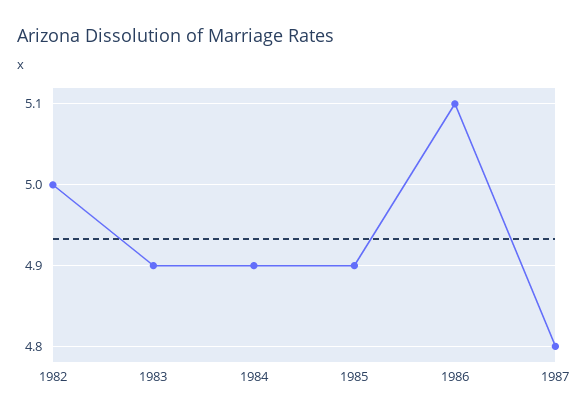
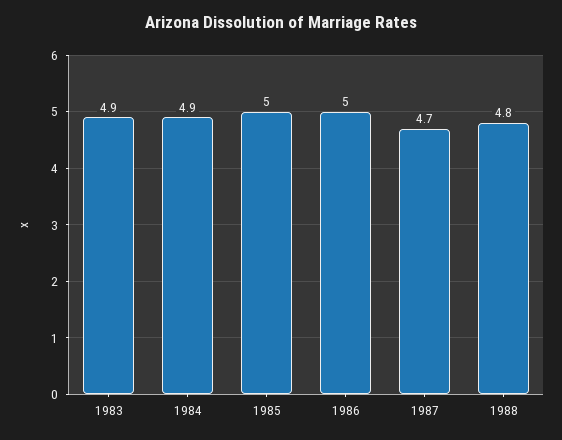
1982: 5 -> none
1985: 4.9 -> 5
1986: 5.1 -> 5
1987: 4.8 -> 4.7
1988: none -> 4.8

